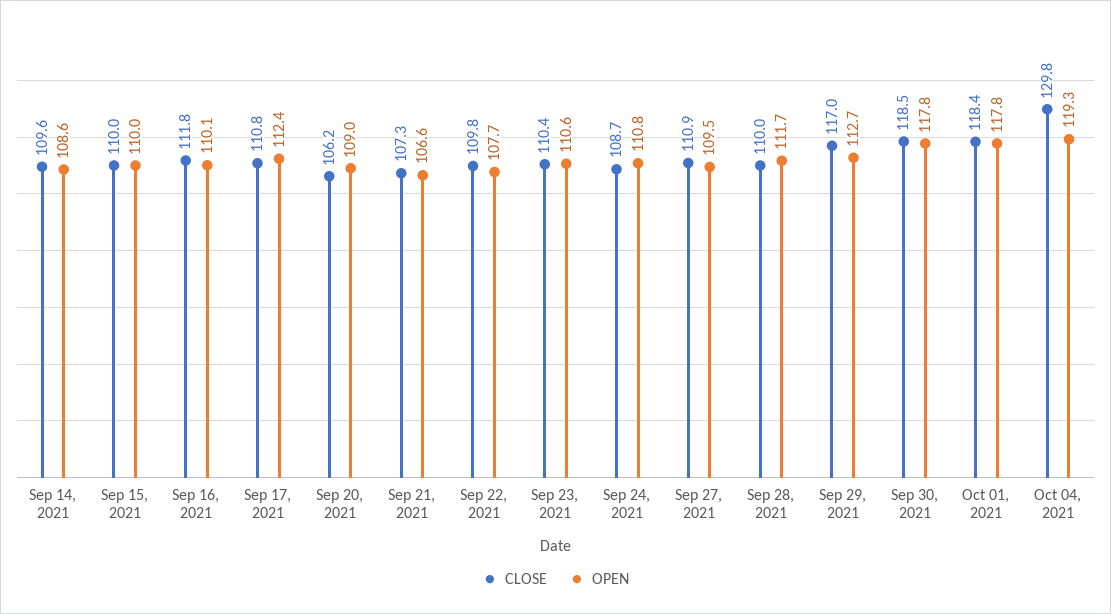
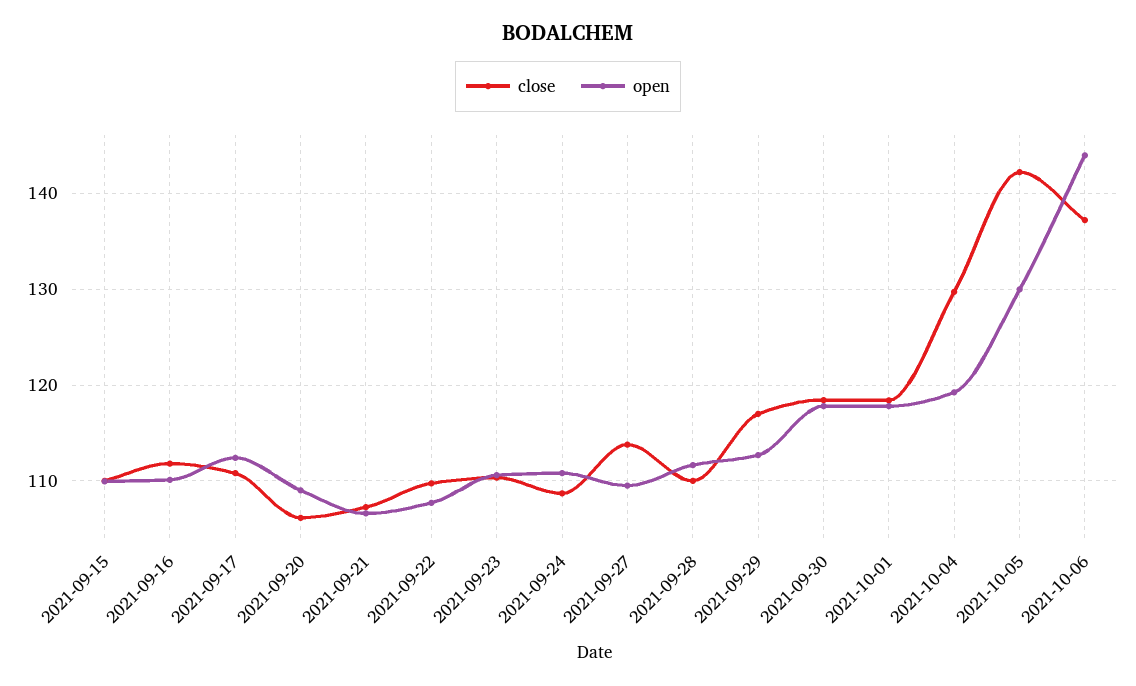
CLOSE, Sep 14, 2021: 109.6 -> none
OPEN, Sep 14, 2021: 108.6 -> none
CLOSE, Sep 27, 2021: 110.9 -> 114
CLOSE, 2021-10-05: none -> 142
OPEN, 2021-10-05: none -> 130
CLOSE, 2021-10-06: none -> 137
OPEN, 2021-10-06: none -> 144

